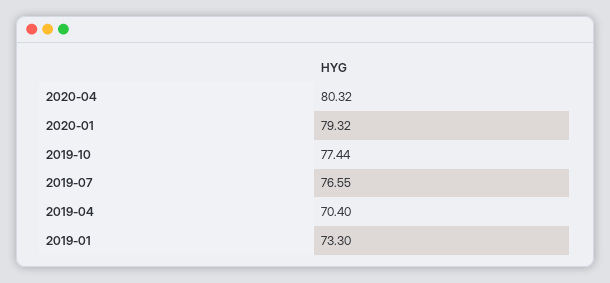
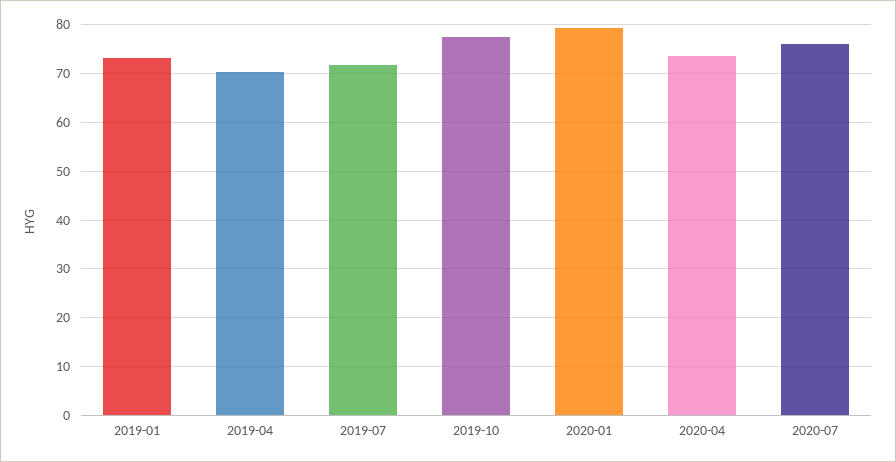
2020-04: 80.32 -> 74
2019-07: 76.55 -> 72
2020-07: none -> 76

